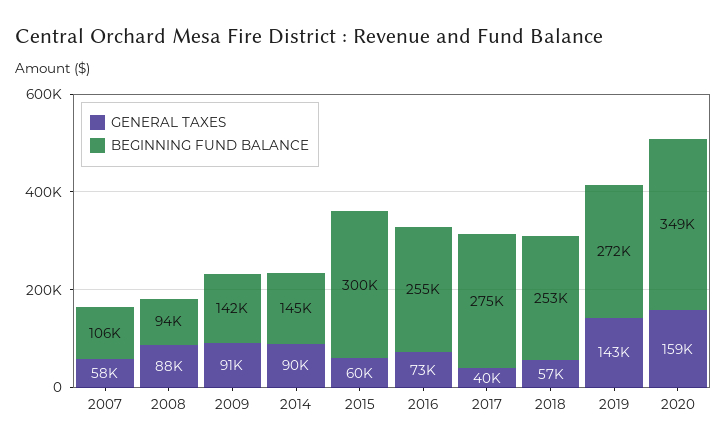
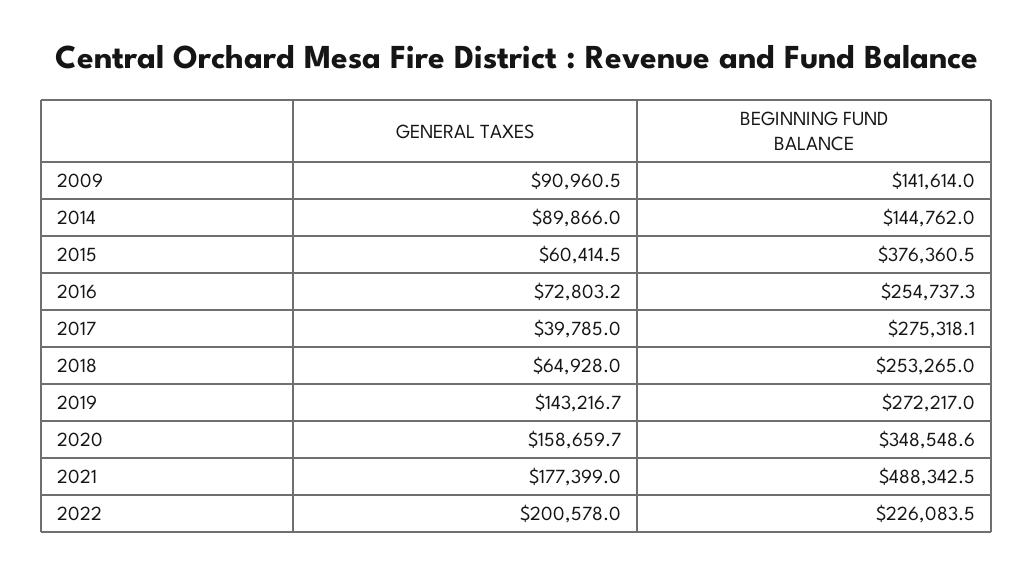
GENERAL TAXES, 2007: 58000 -> none
BEGINNING FUND BALANCE, 2007: 106000 -> none
GENERAL TAXES, 2008: 88000 -> none
BEGINNING FUND BALANCE, 2008: 94000 -> none
BEGINNING FUND BALANCE, 2015: 300000 -> 376360.5
GENERAL TAXES, 2018: 57000 -> 64928
GENERAL TAXES, 2021: none -> 177399
BEGINNING FUND BALANCE, 2021: none -> 488342.5
GENERAL TAXES, 2022: none -> 200578
BEGINNING FUND BALANCE, 2022: none -> 226083.5

